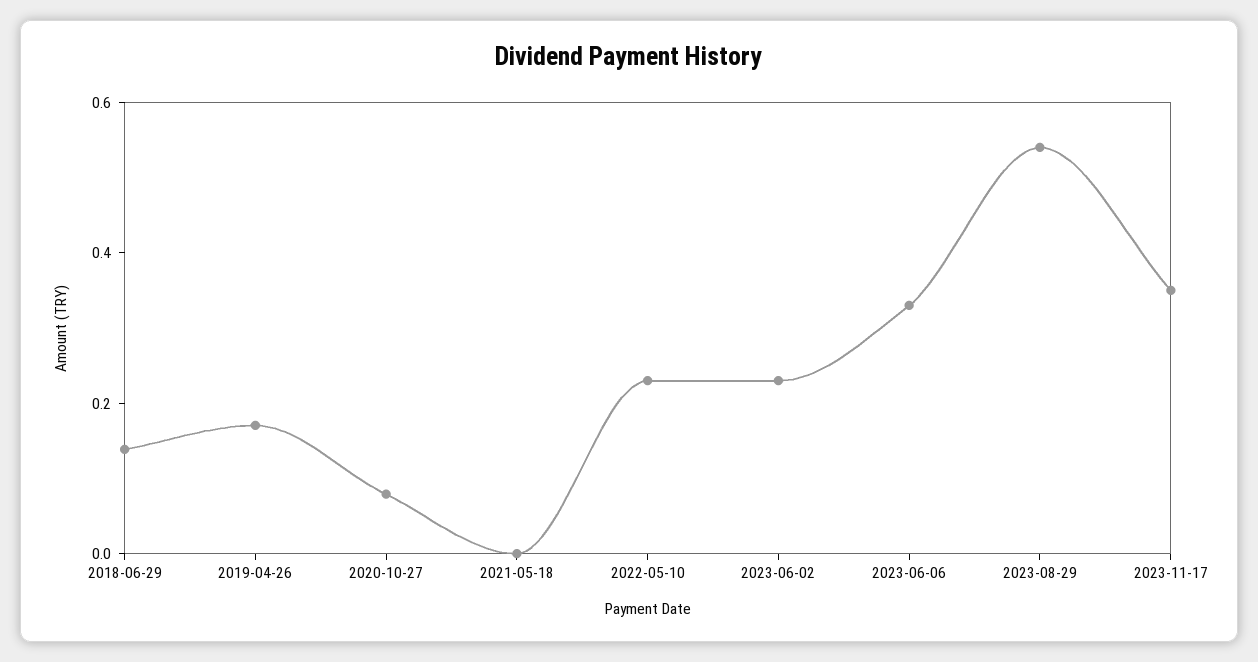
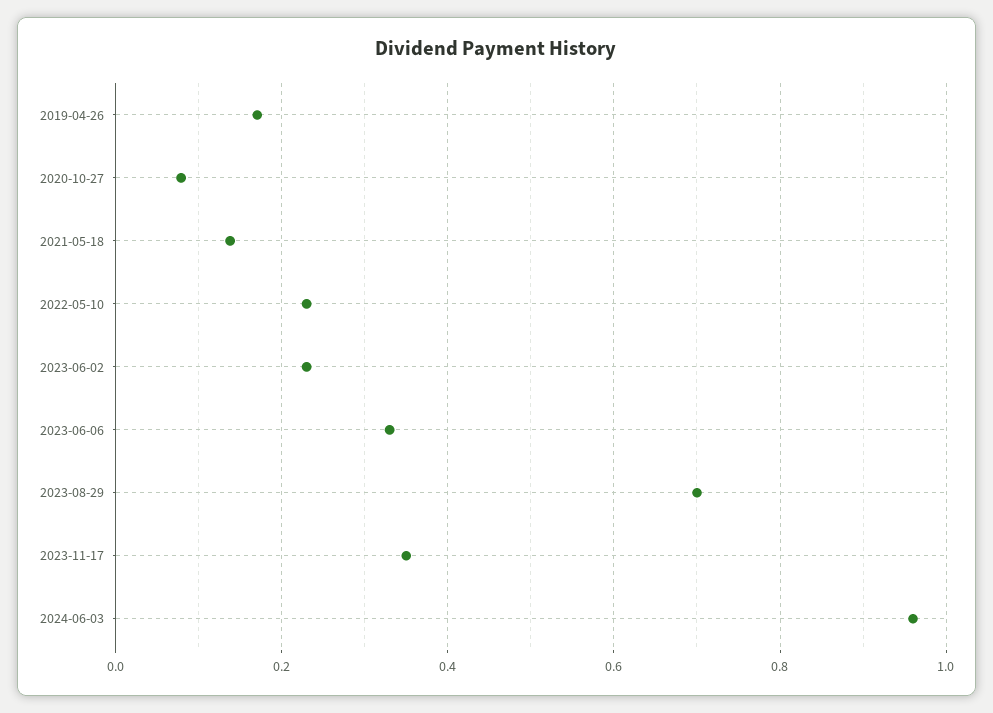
2018-06-29: 0.15 -> none
2021-05-18: 0 -> 0.14
2023-08-29: 0.55 -> 0.7
2024-06-03: none -> 0.96

